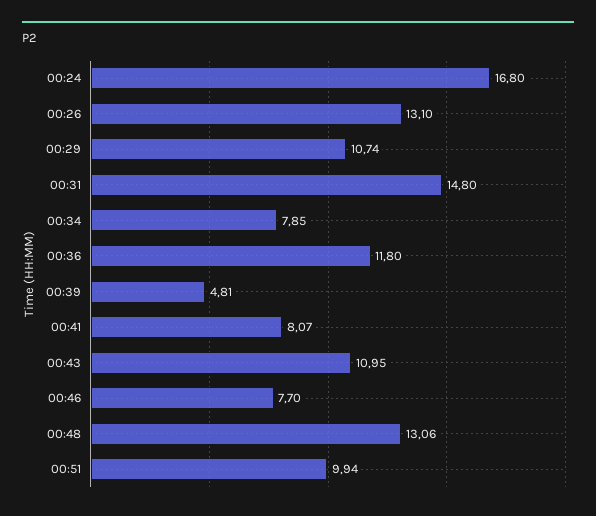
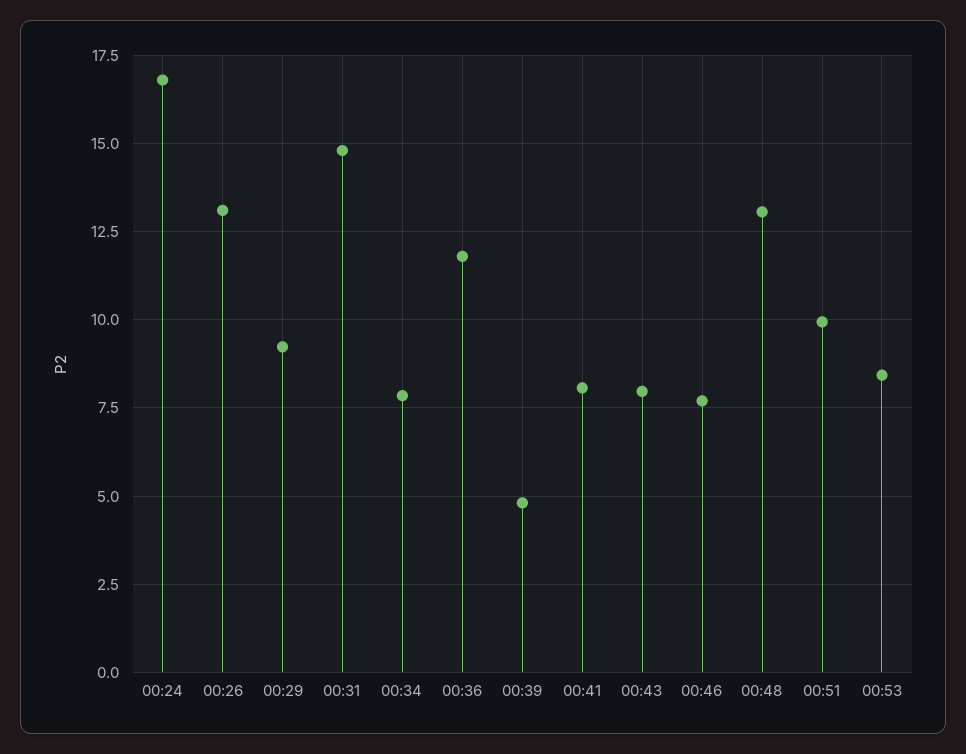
00:29: 10.74 -> 9.25
00:43: 10.95 -> 8
00:53: none -> 8.5

